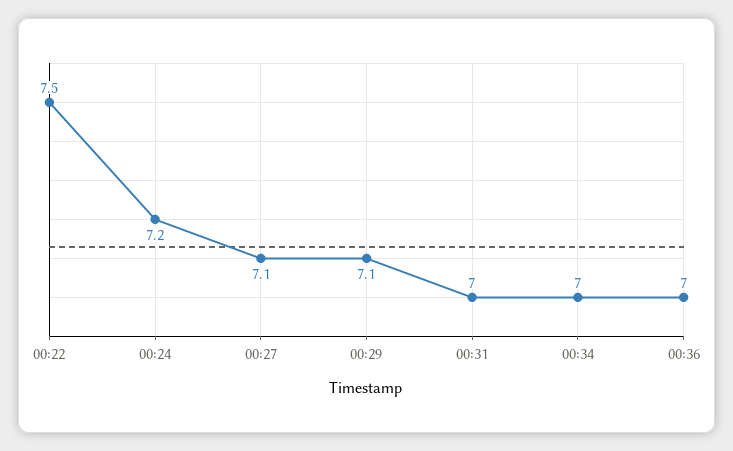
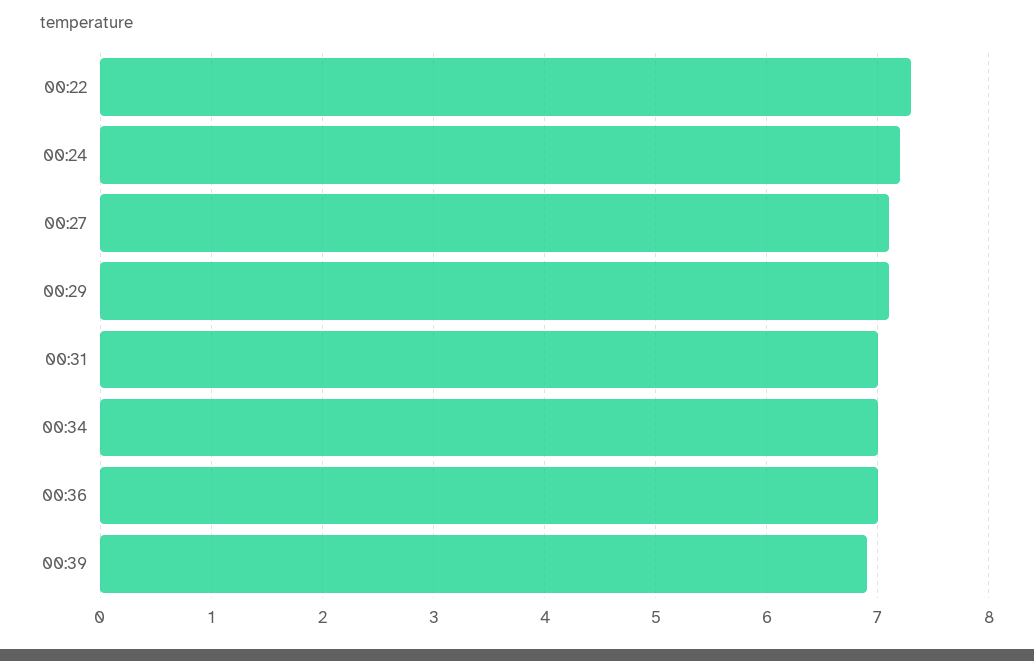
00:22: 7.5 -> 7.3
00:39: none -> 6.9

